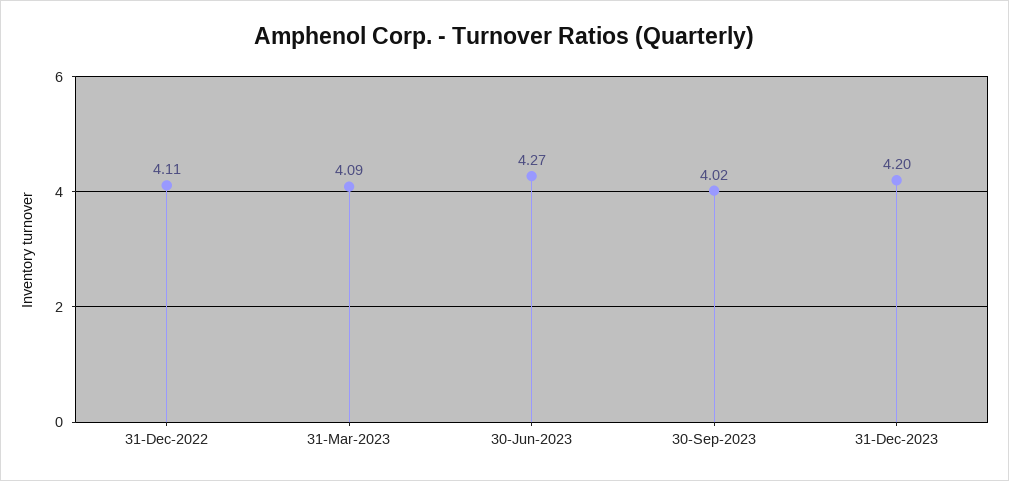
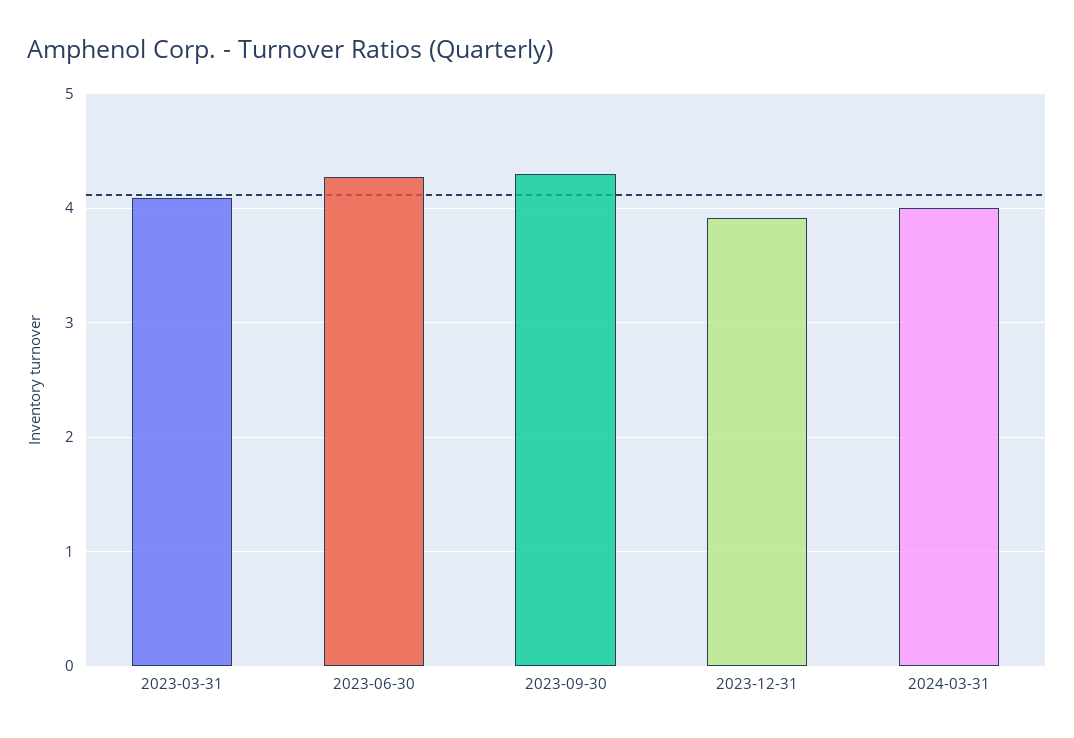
31-Dec-2022: 4.11 -> none
30-Sep-2023: 4.02 -> 4.3
31-Dec-2023: 4.2 -> 3.9
2024-03-31: none -> 4

